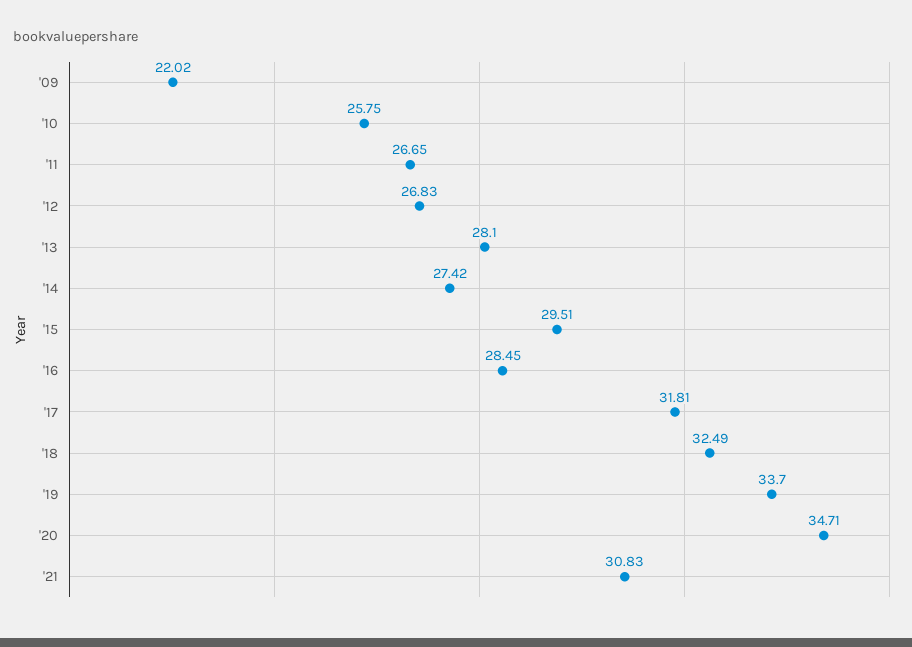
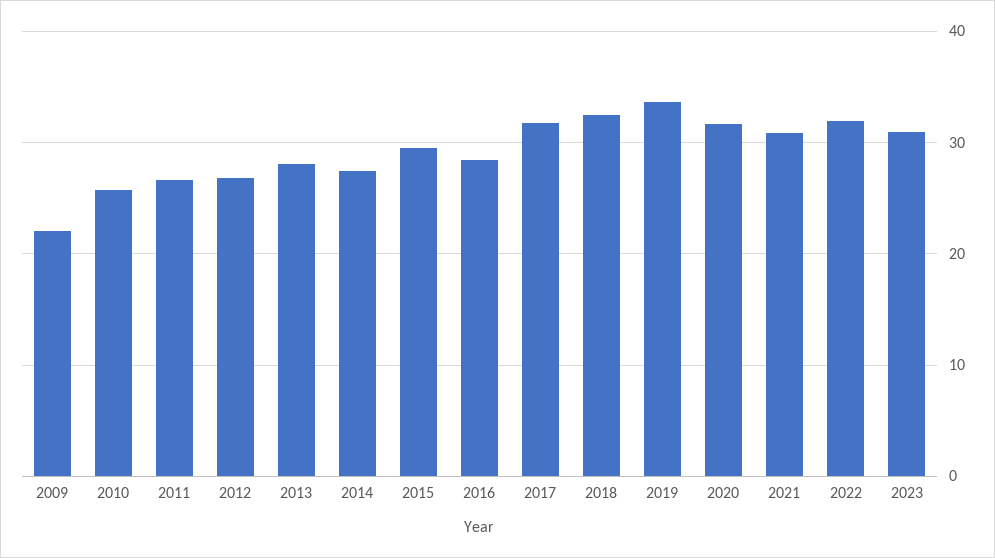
'20: 34.71 -> 32
2022: none -> 32
2023: none -> 31

